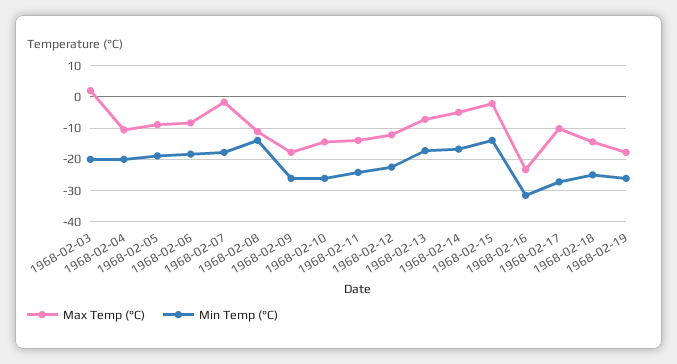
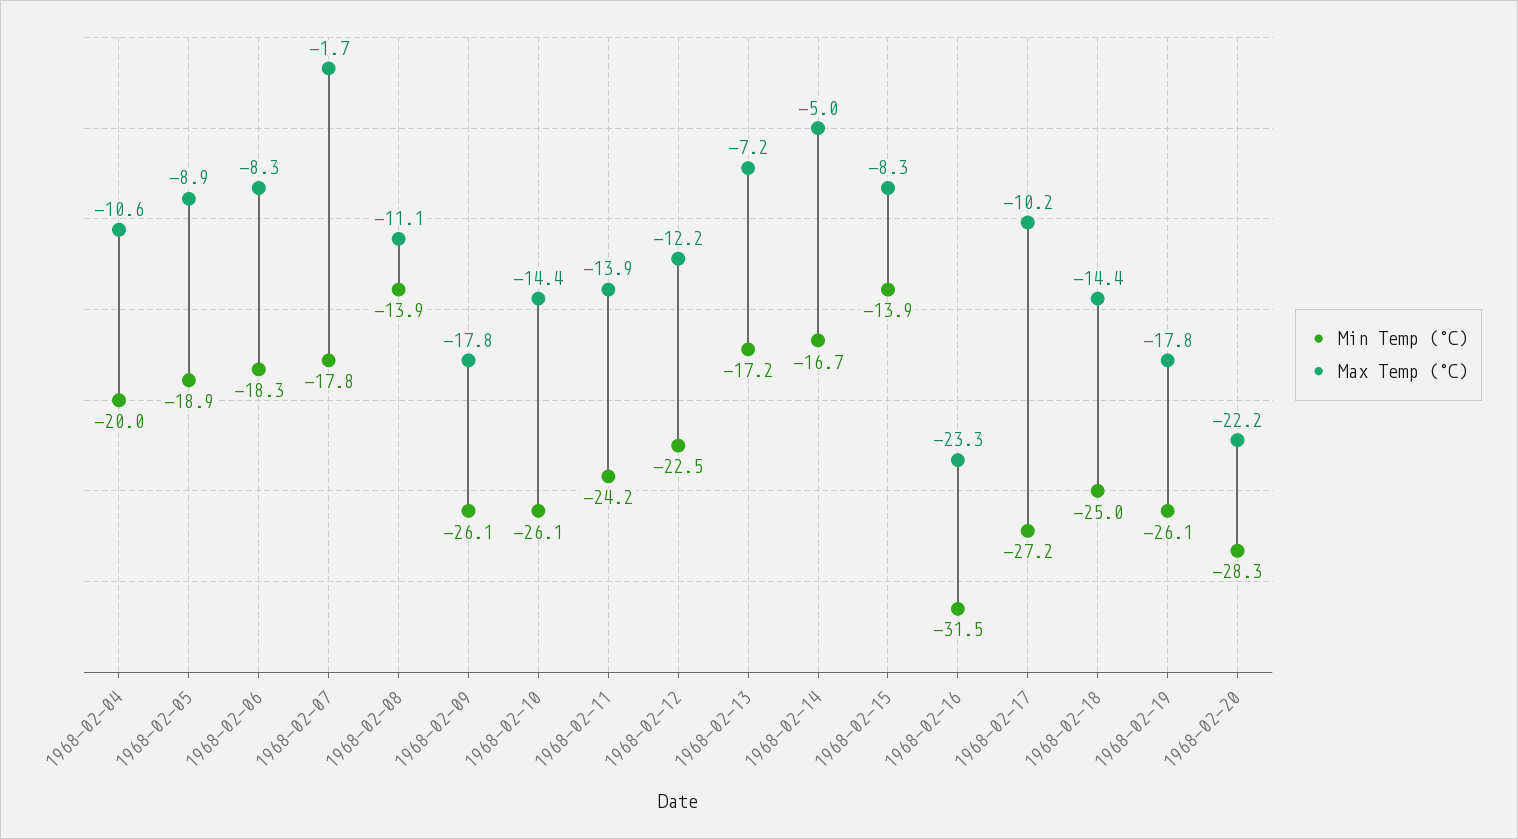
Max Temp (°C), 1968-02-03: 2 -> none
Min Temp (°C), 1968-02-03: -20 -> none
Max Temp (°C), 1968-02-15: -2 -> -8.3
Min Temp (°C), 1968-02-20: none -> -28.3
Max Temp (°C), 1968-02-20: none -> -22.2

